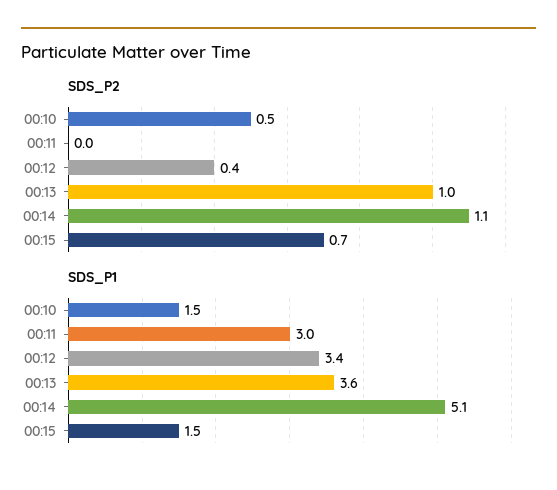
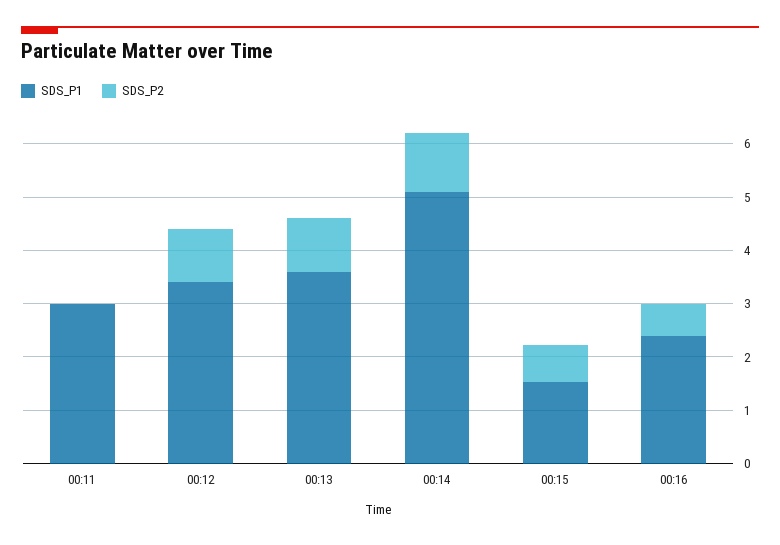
SDS_P2, 00:10: 0.5 -> none
SDS_P2, 00:12: 0.4 -> 1
SDS_P1, 00:10: 1.5 -> none
SDS_P1, 00:16: none -> 2.4
SDS_P2, 00:16: none -> 0.6

